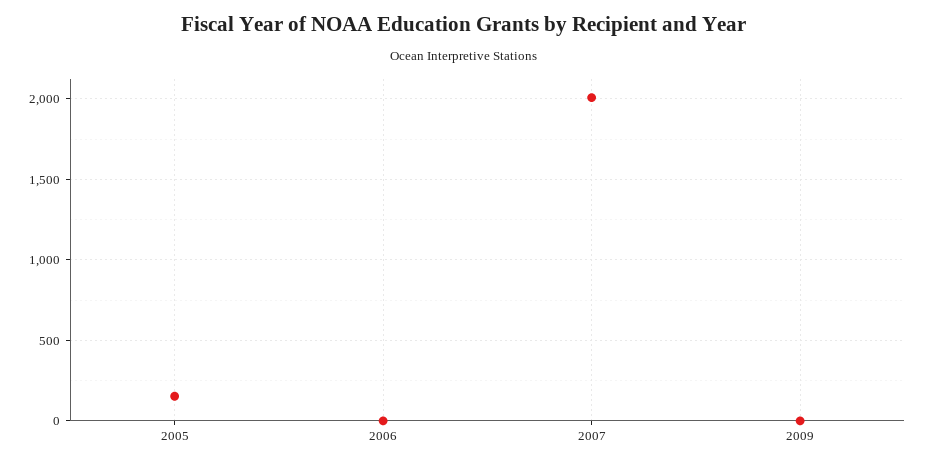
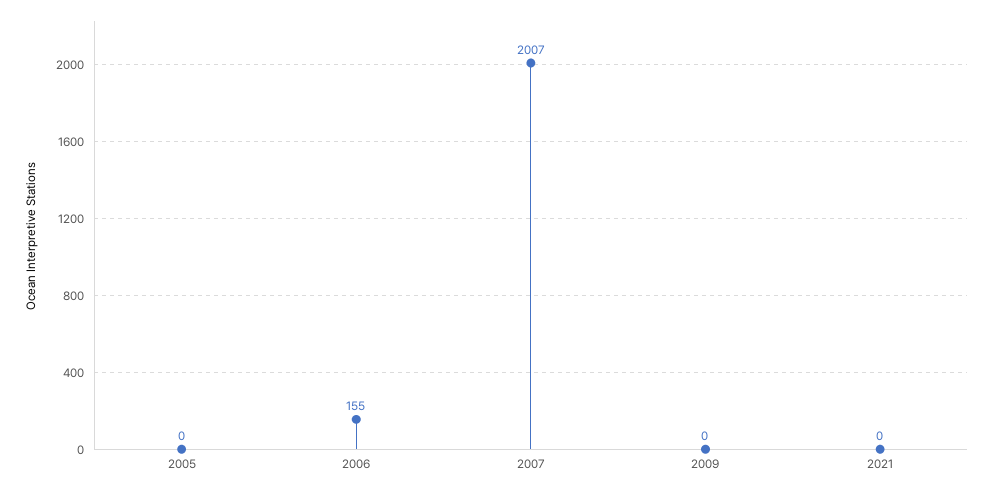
2005: 150 -> 0
2006: 0 -> 155
2021: none -> 0

